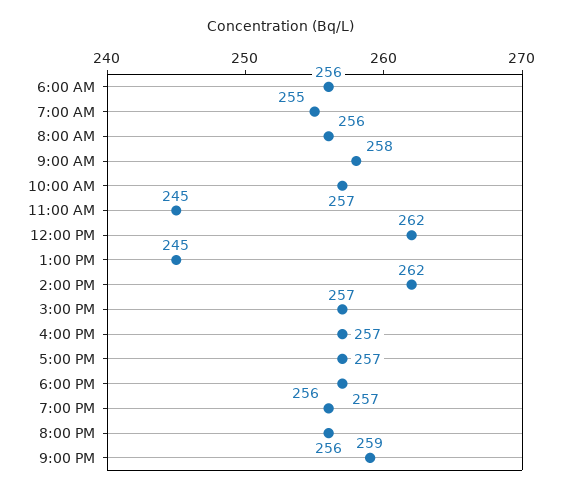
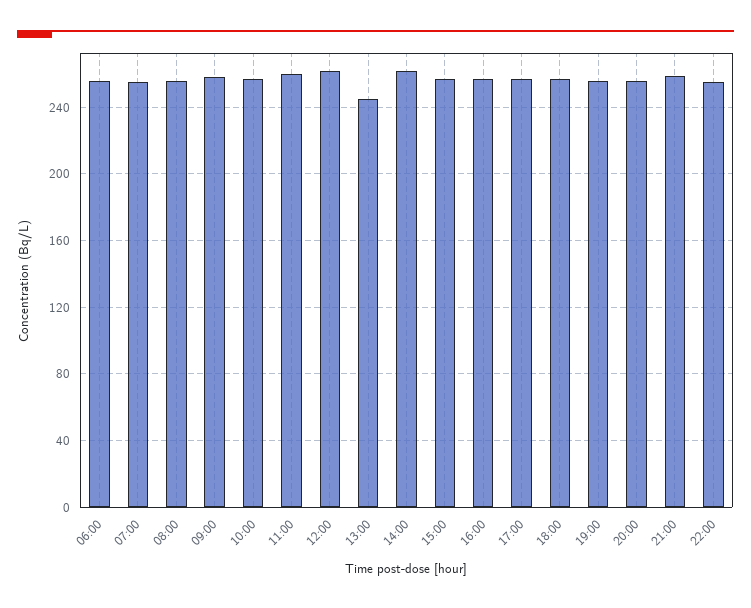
11:00 AM: 245 -> 260
22:00: none -> 255

